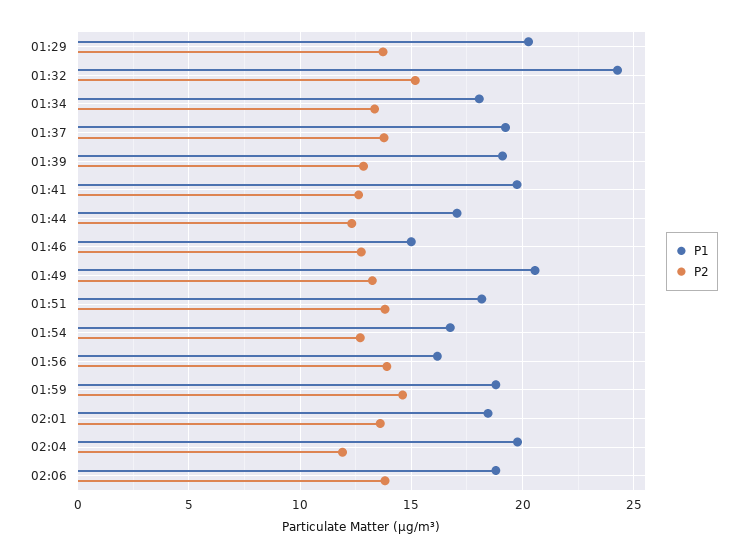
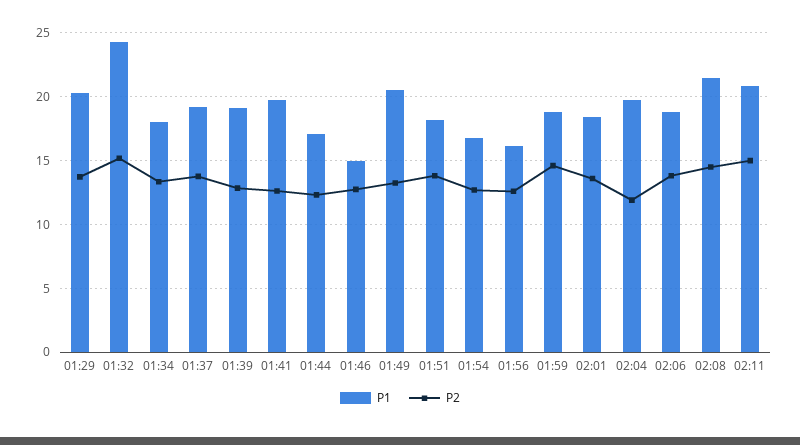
P2, 01:56: 14 -> 12.5
P1, 02:08: none -> 21.5
P2, 02:08: none -> 14.5
P1, 02:11: none -> 21
P2, 02:11: none -> 15

